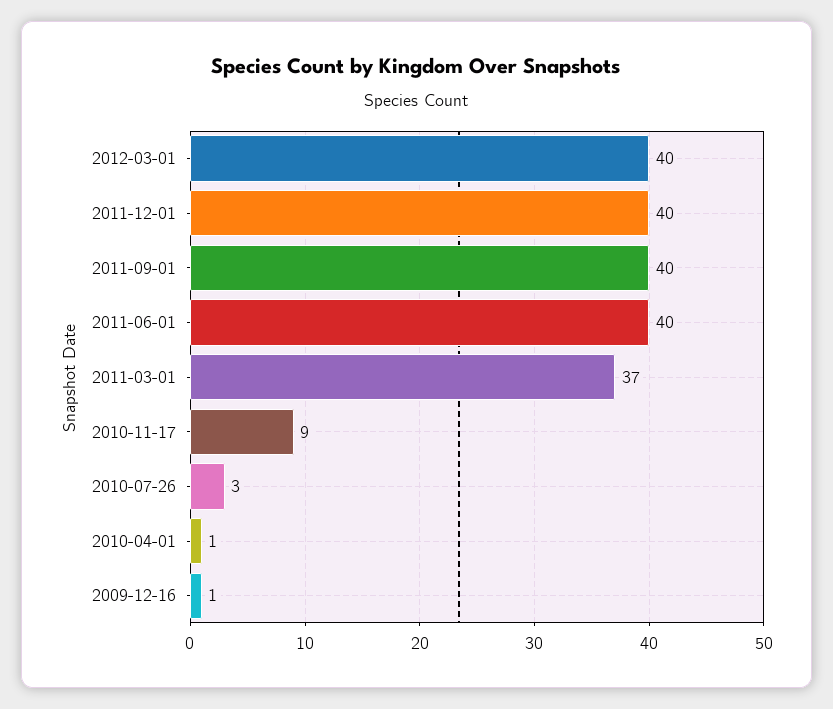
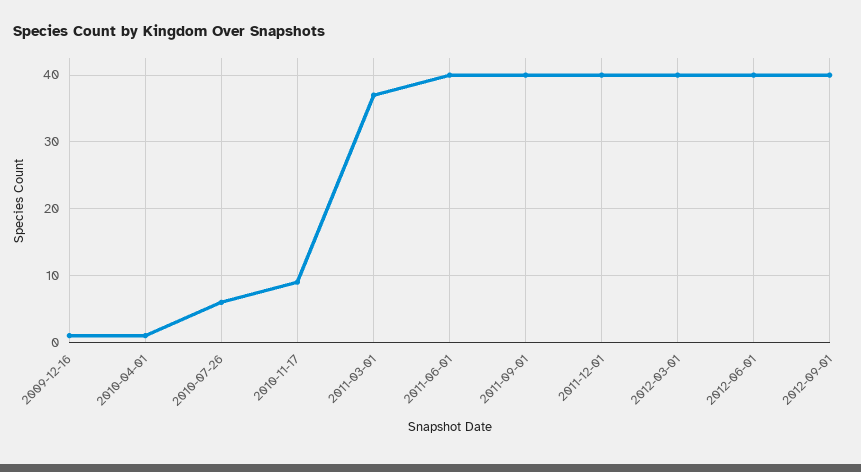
2010-07-26: 3 -> 6
2012-06-01: none -> 40
2012-09-01: none -> 40

